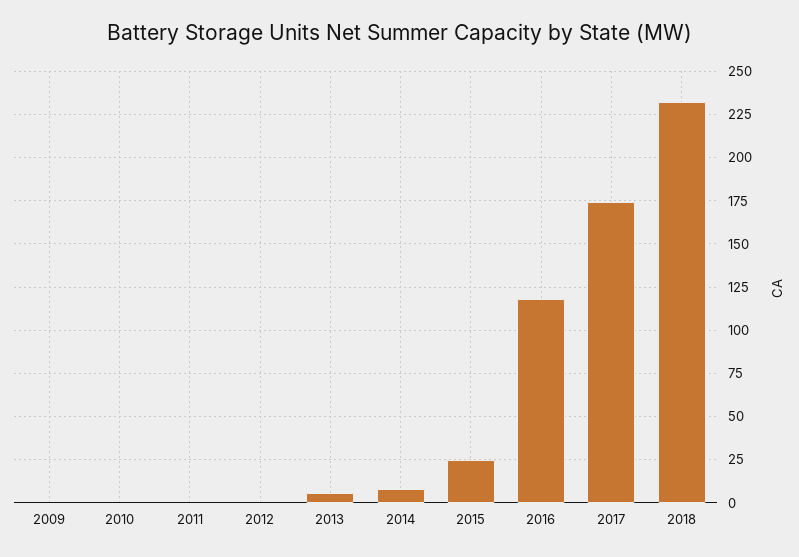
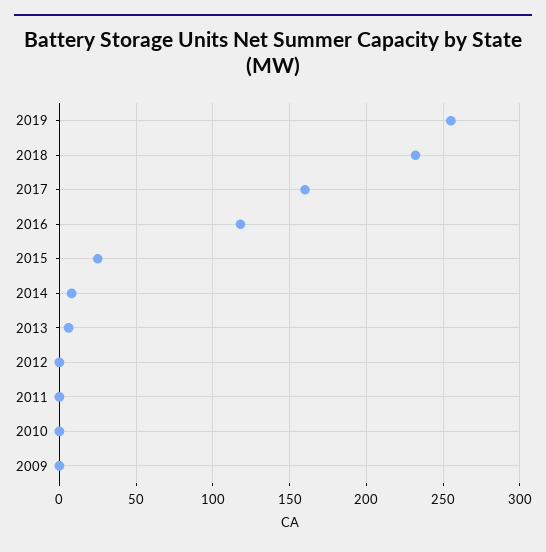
2017: 175 -> 160
2019: none -> 255

